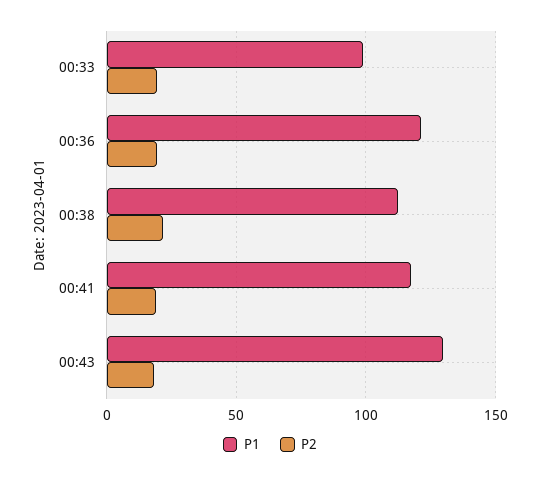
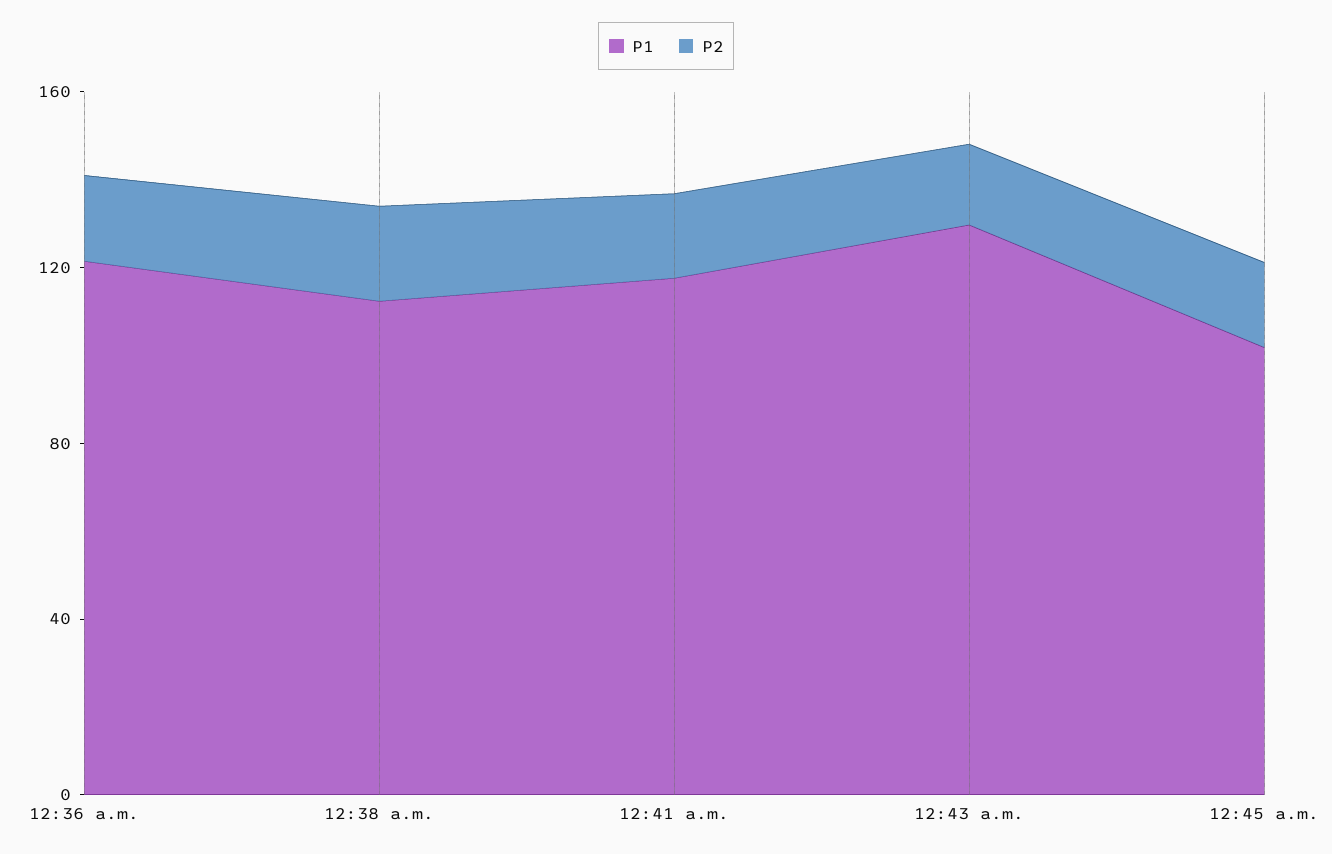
P1, 00:33: 100 -> none
P2, 00:33: 20 -> none
P1, 12:45 a.m.: none -> 100
P2, 12:45 a.m.: none -> 20

